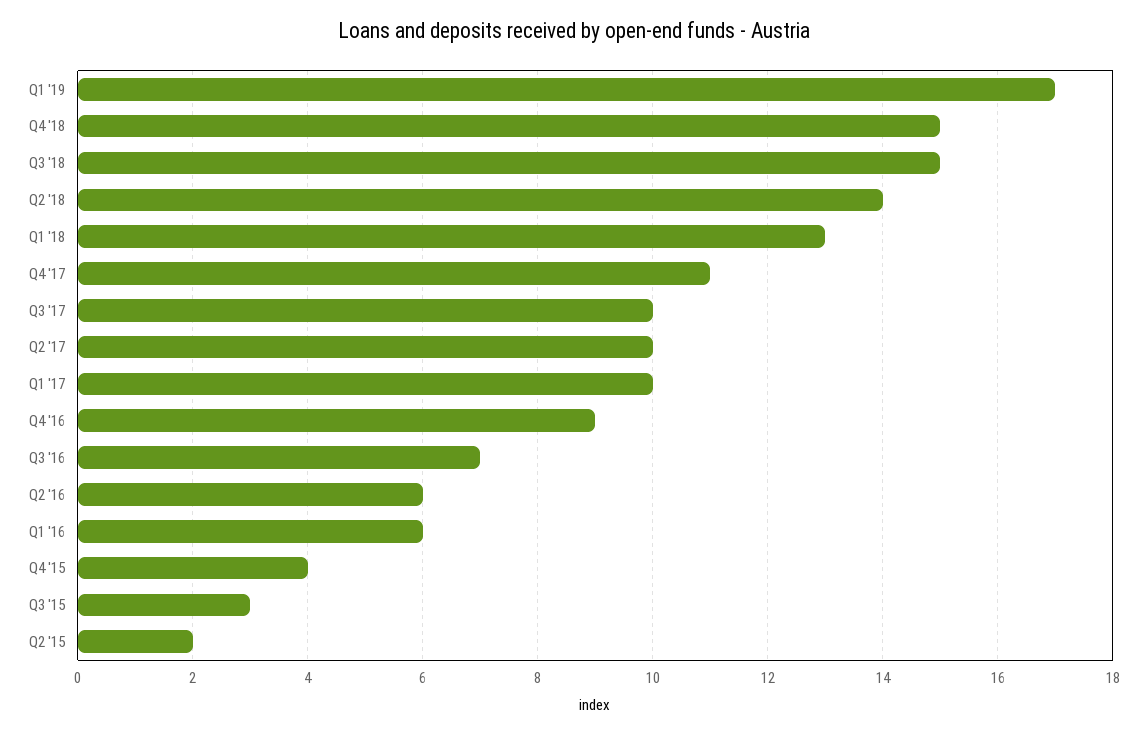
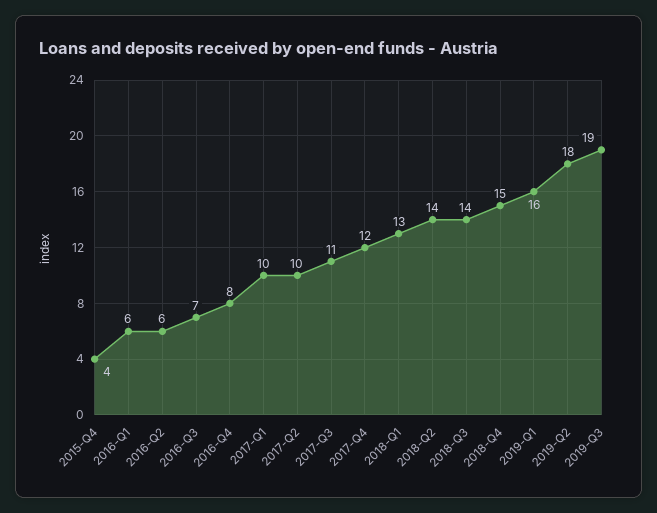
Q1 '19: 17 -> 16
Q3 '18: 15 -> 14
Q4 '17: 11 -> 12
Q3 '17: 10 -> 11
Q4 '16: 9 -> 8
Q3 '15: 3 -> none
Q2 '15: 2 -> none
2019-Q2: none -> 18
2019-Q3: none -> 19

